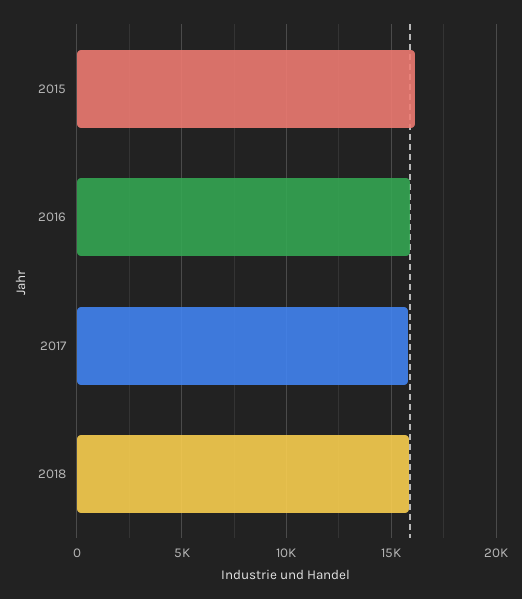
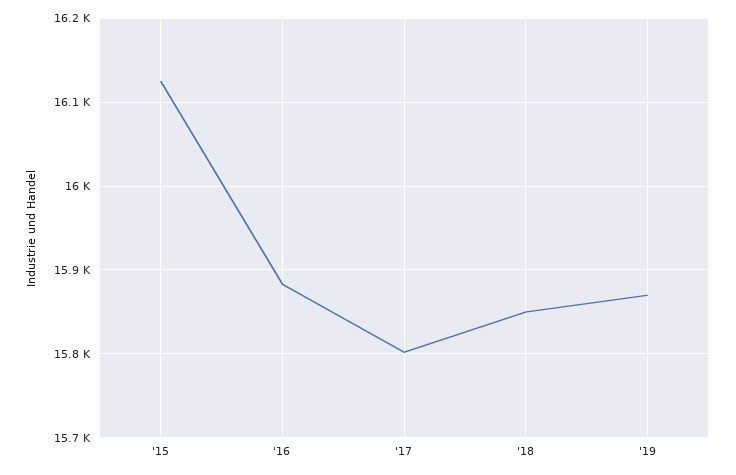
'19: none -> 15870

